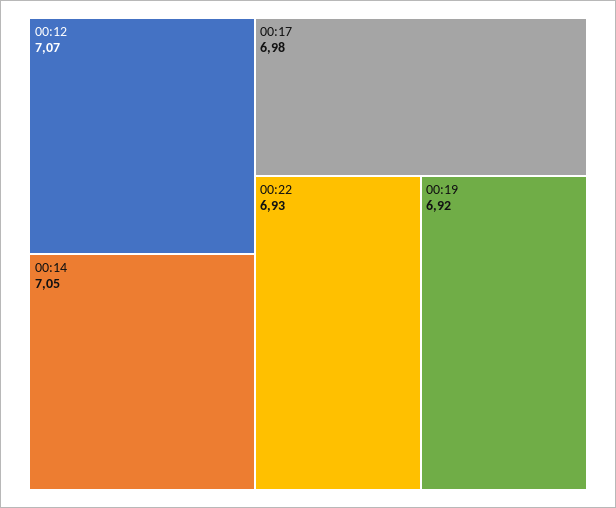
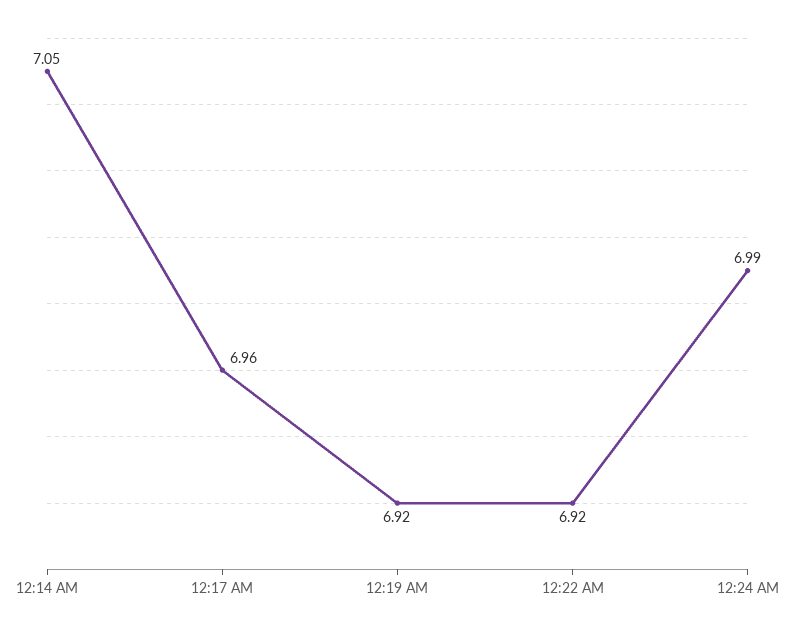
00:12: 7.07 -> none
00:17: 6.98 -> 6.96
00:22: 6.93 -> 6.92
12:24 AM: none -> 6.99

